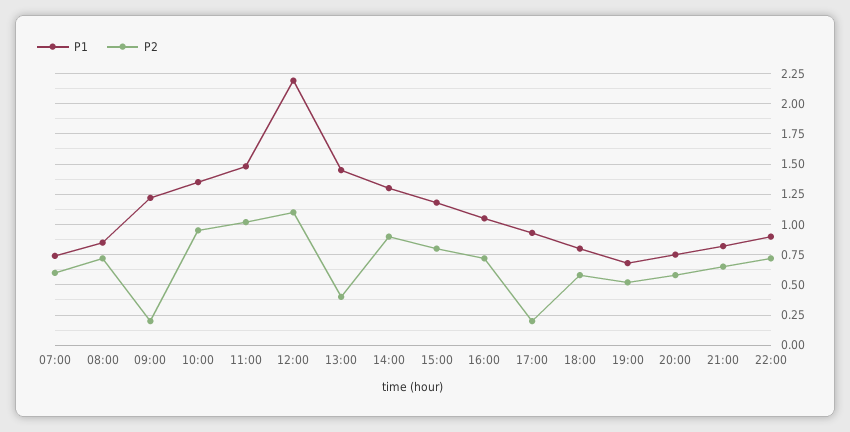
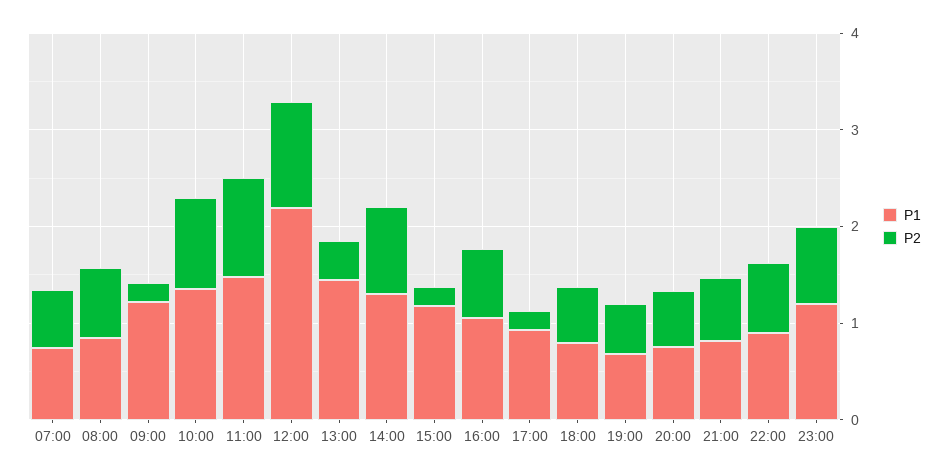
P2, 15:00: 0.8 -> 0.2
P1, 23:00: none -> 1.2
P2, 23:00: none -> 0.8

